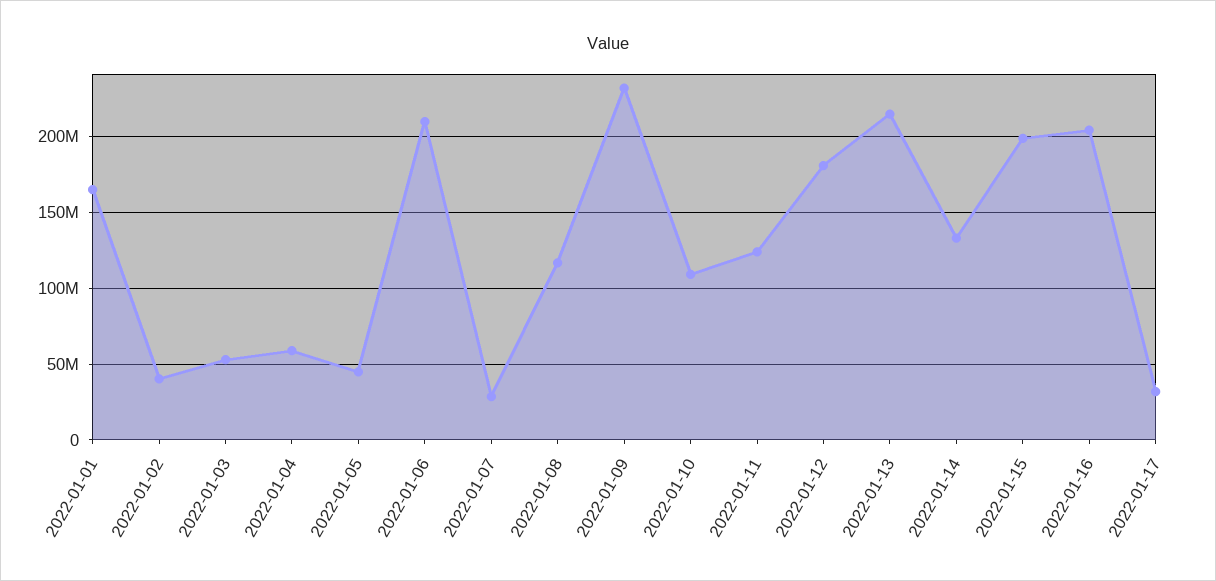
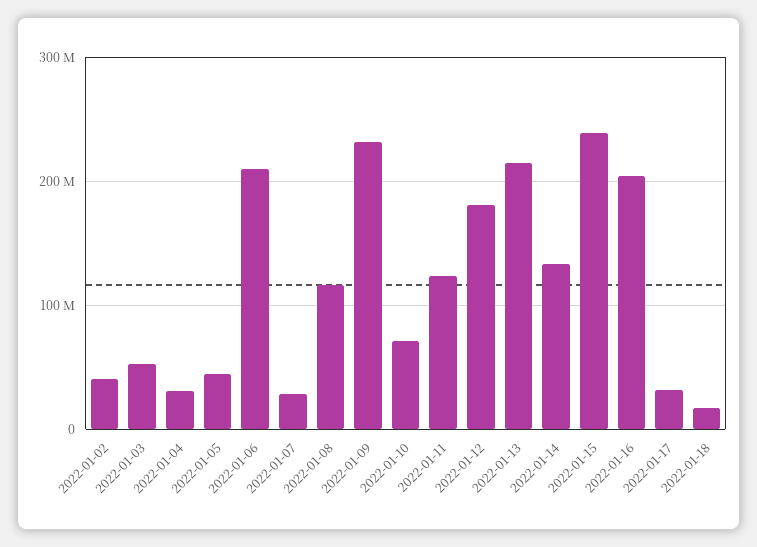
2022-01-01: 165000000 -> none
2022-01-04: 60000000 -> 30000000
2022-01-10: 110000000 -> 70000000
2022-01-15: 200000000 -> 240000000
2022-01-18: none -> 20000000

